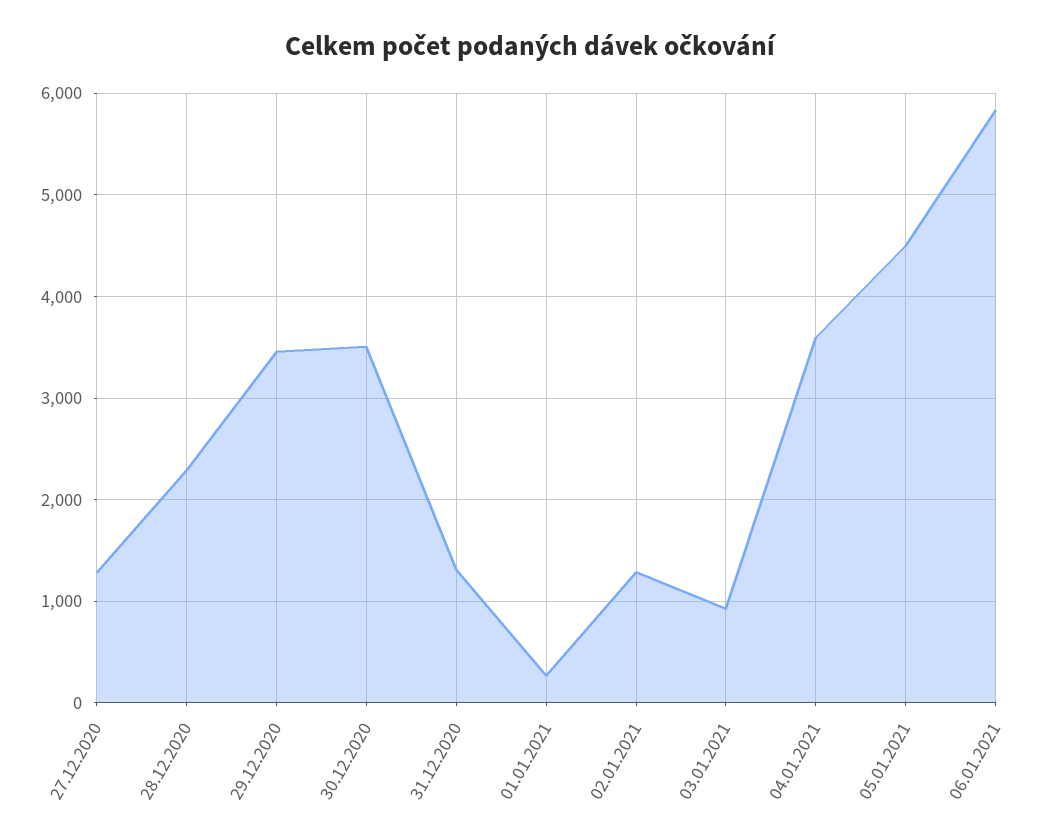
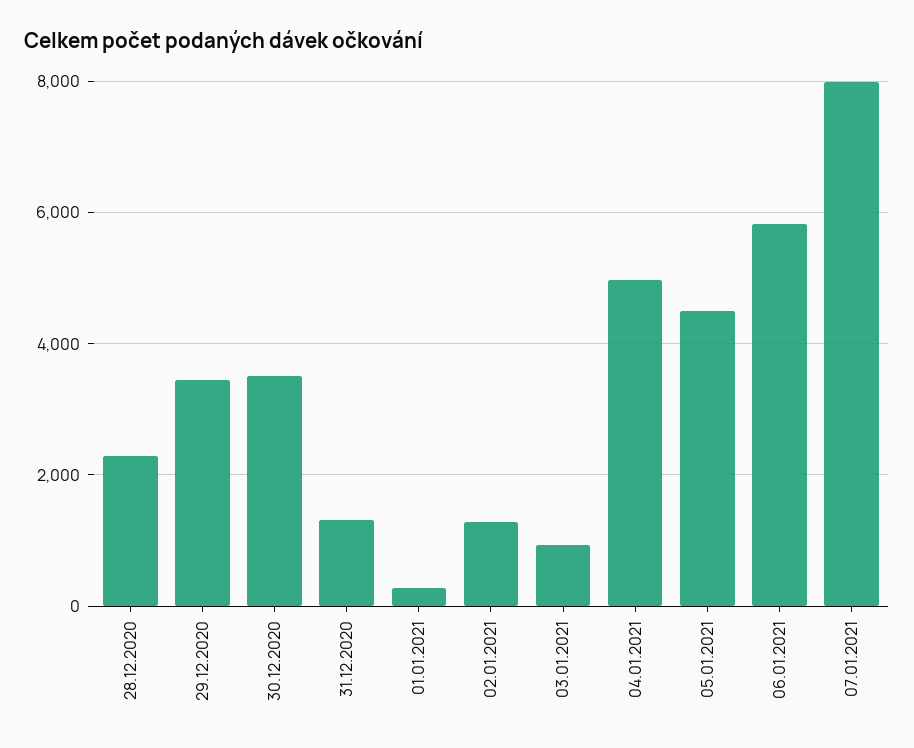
27.12.2020: 1300 -> none
04.01.2021: 3600 -> 5000
07.01.2021: none -> 8000

